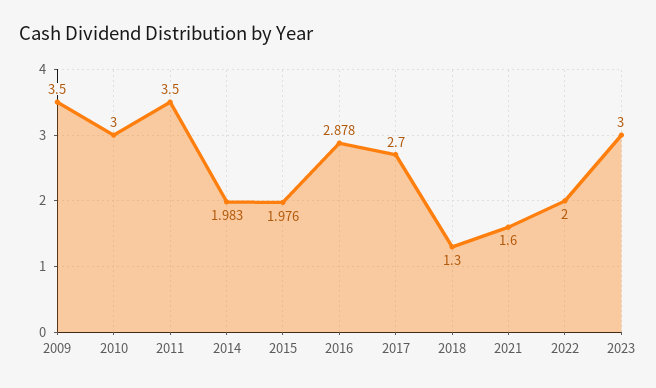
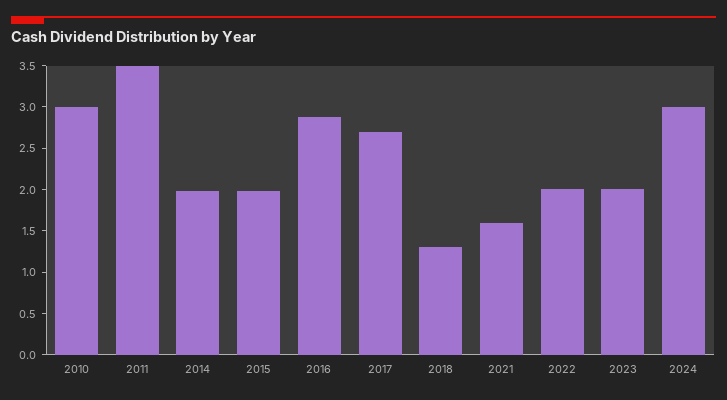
2009: 3.5 -> none
2023: 3 -> 2
2024: none -> 3

